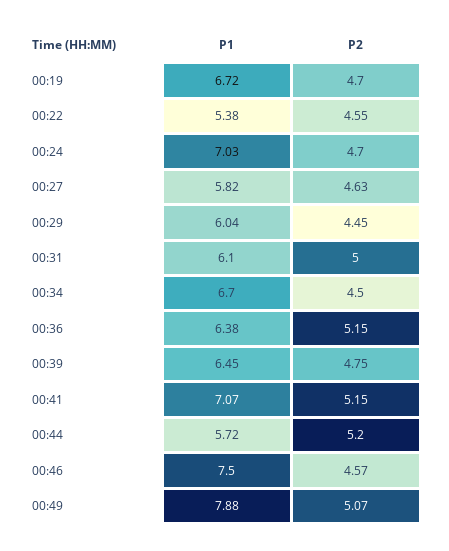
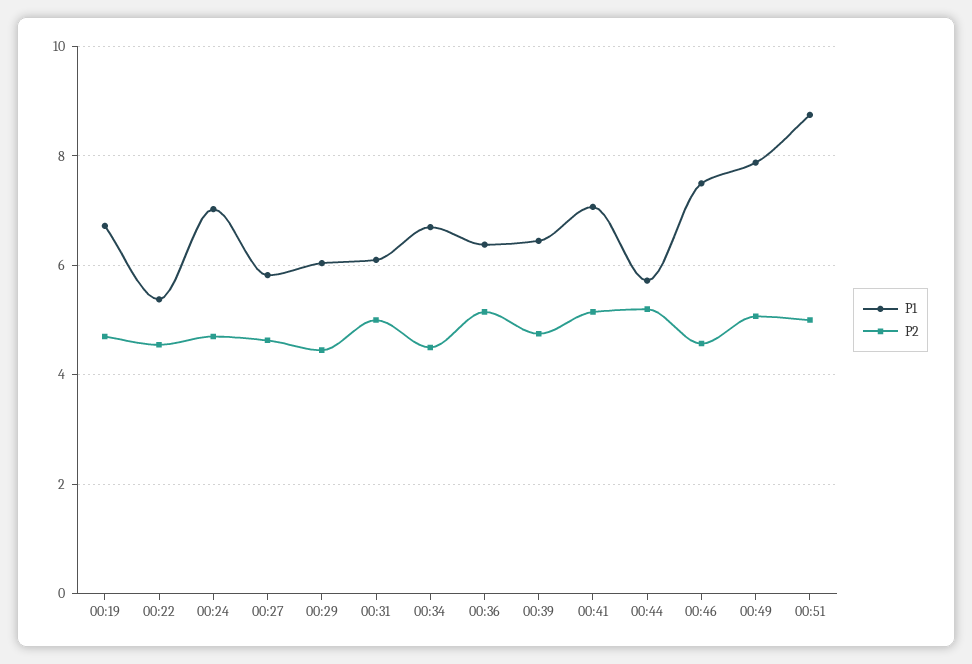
P1, 00:51: none -> 8.8
P2, 00:51: none -> 5

